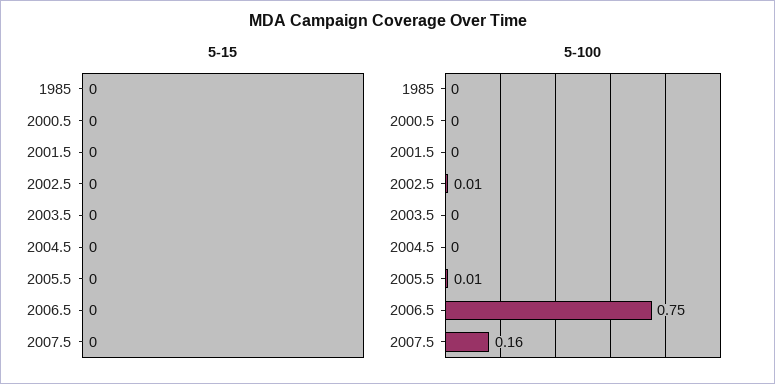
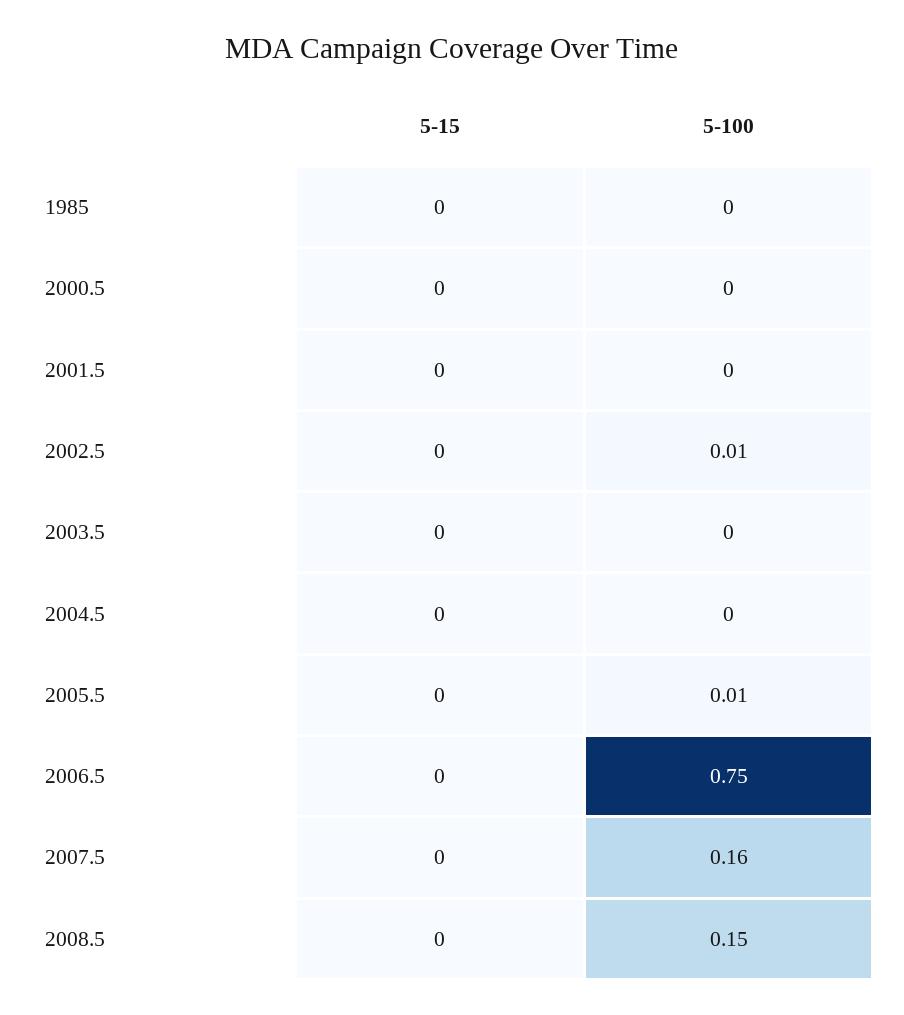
5-15, 2008.5: none -> 0
5-100, 2008.5: none -> 0.15

